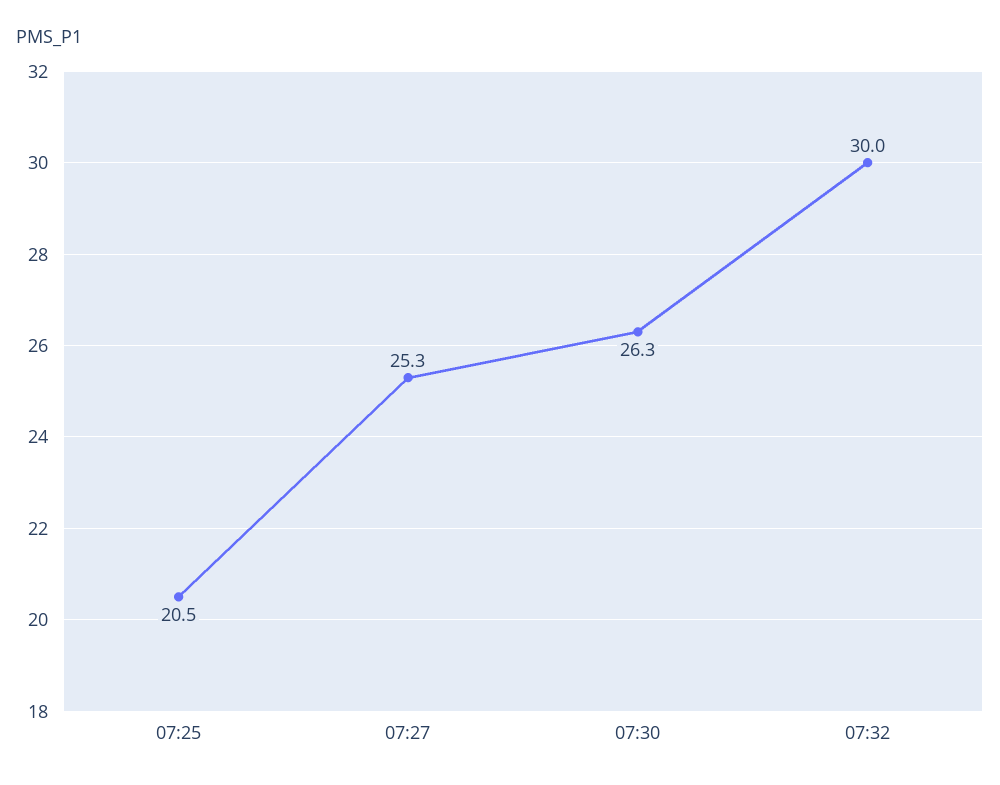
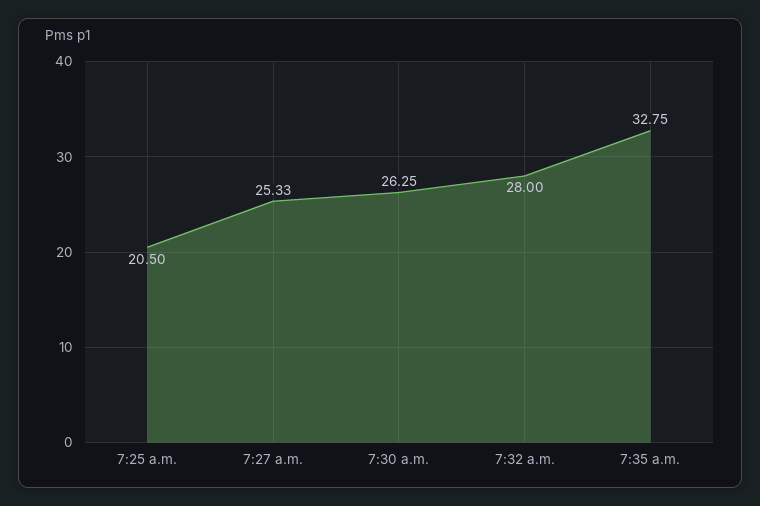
07:32: 30 -> 28
7:35 a.m.: none -> 32.75

